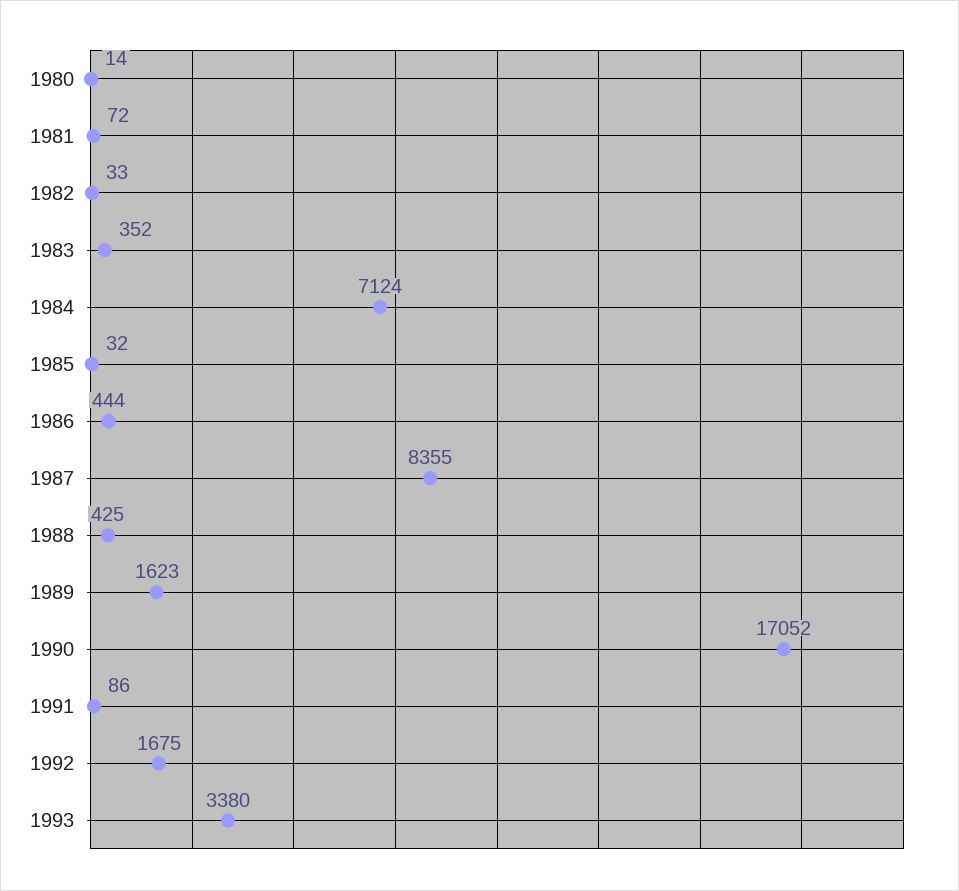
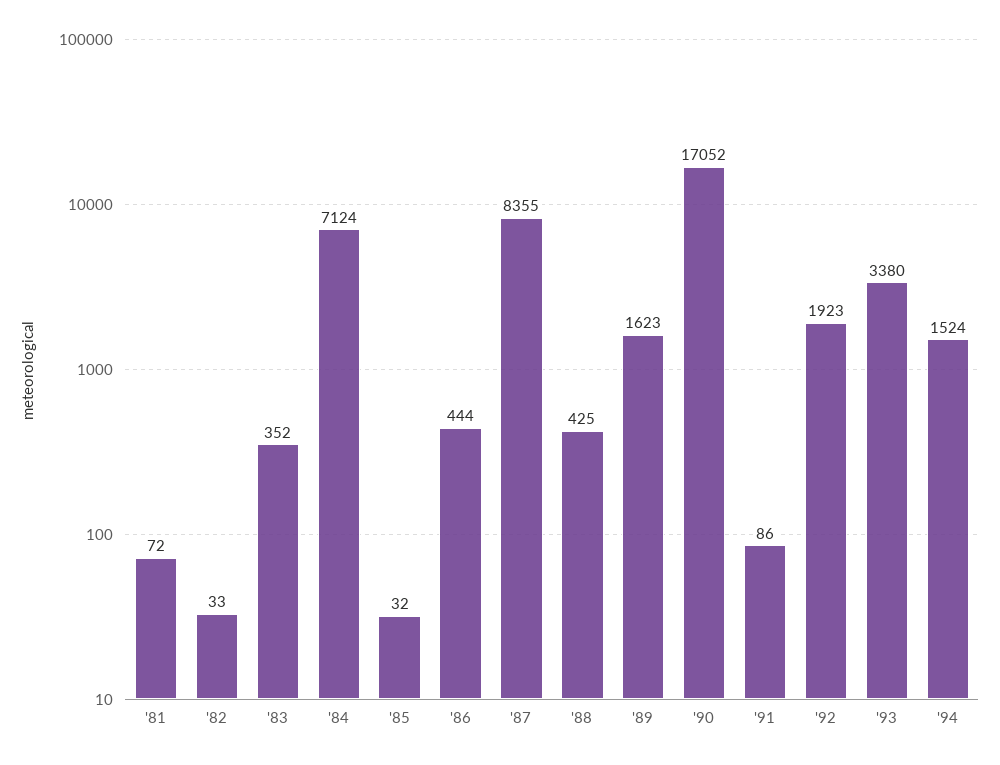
1980: 14 -> none
1992: 1675 -> 1923
'94: none -> 1524

